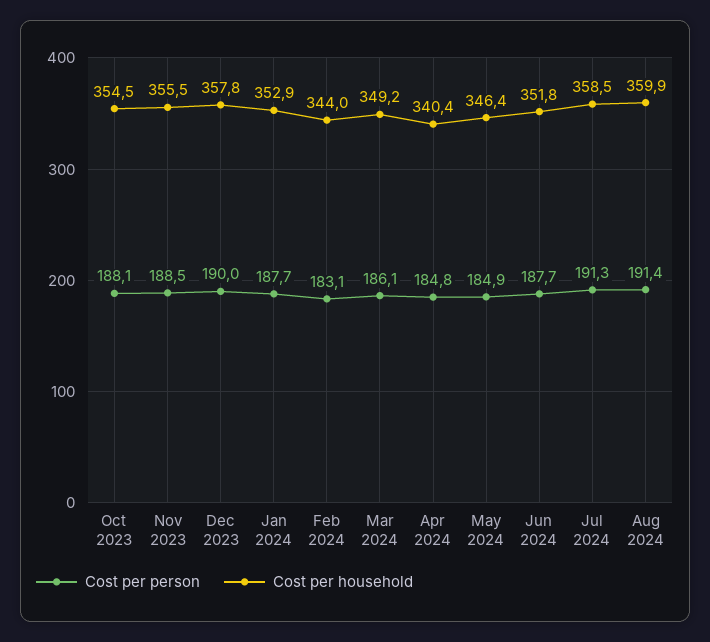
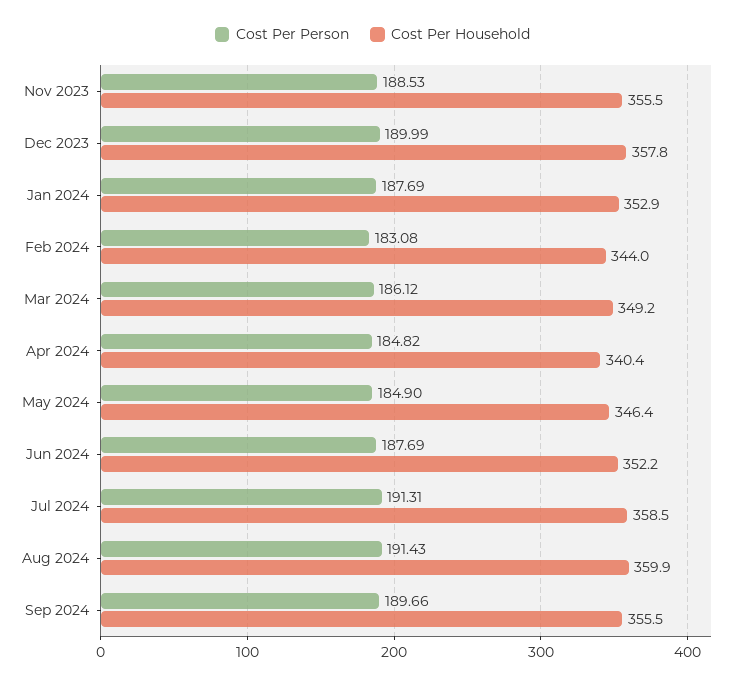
Cost per person, Oct 2023: 188.1 -> none
Cost per household, Oct 2023: 354.5 -> none
Cost per household, Jun 2024: 351.8 -> 352.2
Cost per person, Sep 2024: none -> 189.66
Cost per household, Sep 2024: none -> 355.5

